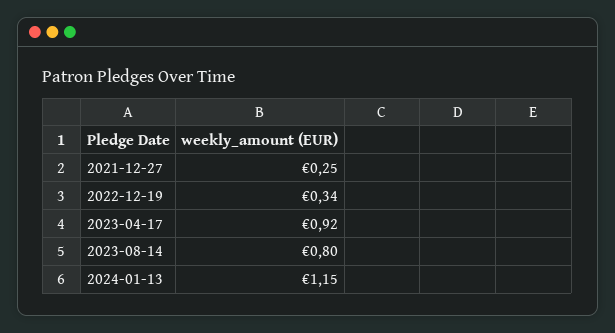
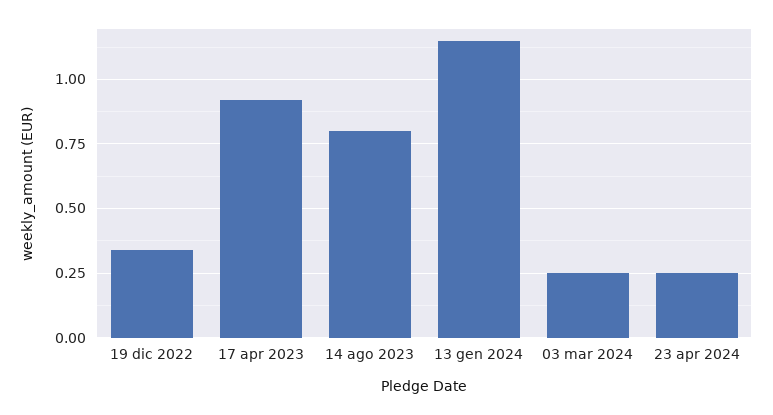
2021-12-27: 0.25 -> none
03 mar 2024: none -> 0.25
23 apr 2024: none -> 0.25

